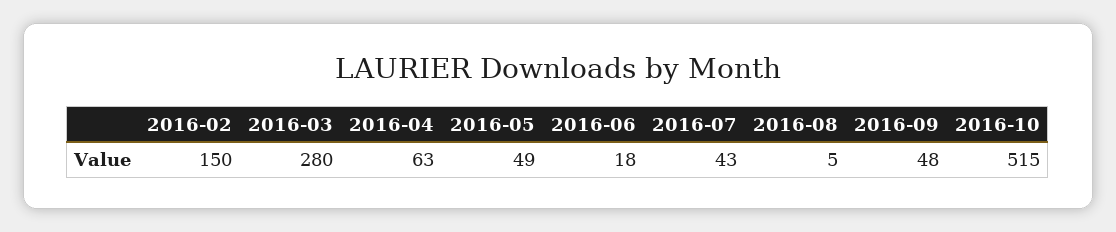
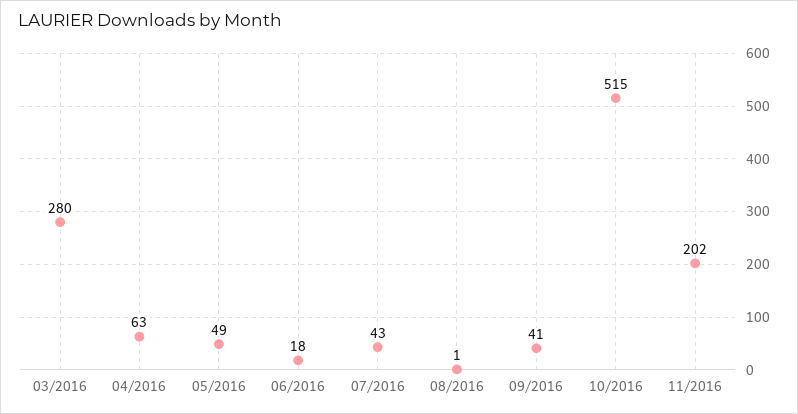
2016-02: 150 -> none
2016-08: 5 -> 1
2016-09: 48 -> 41
11/2016: none -> 202

